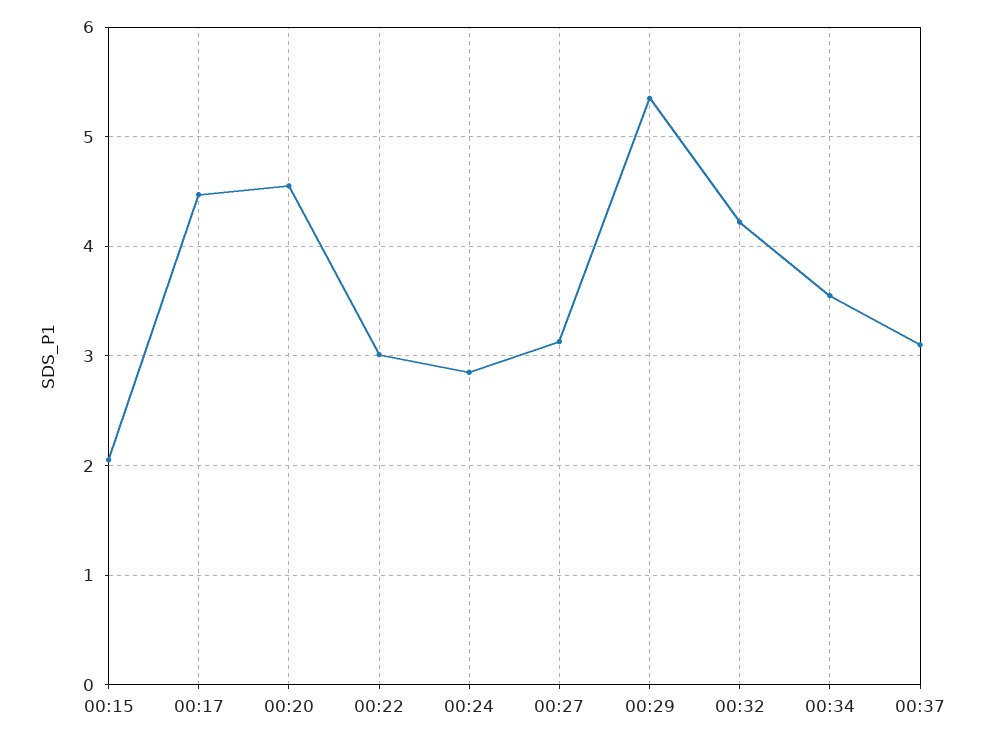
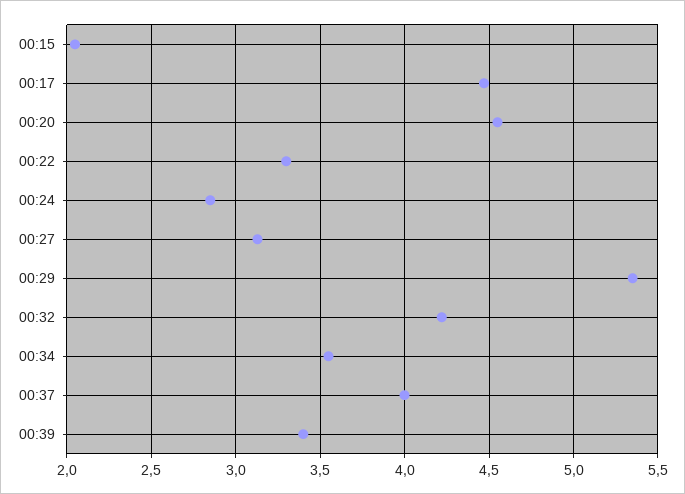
00:22: 3 -> 3.3
00:37: 3.1 -> 4
00:39: none -> 3.4

